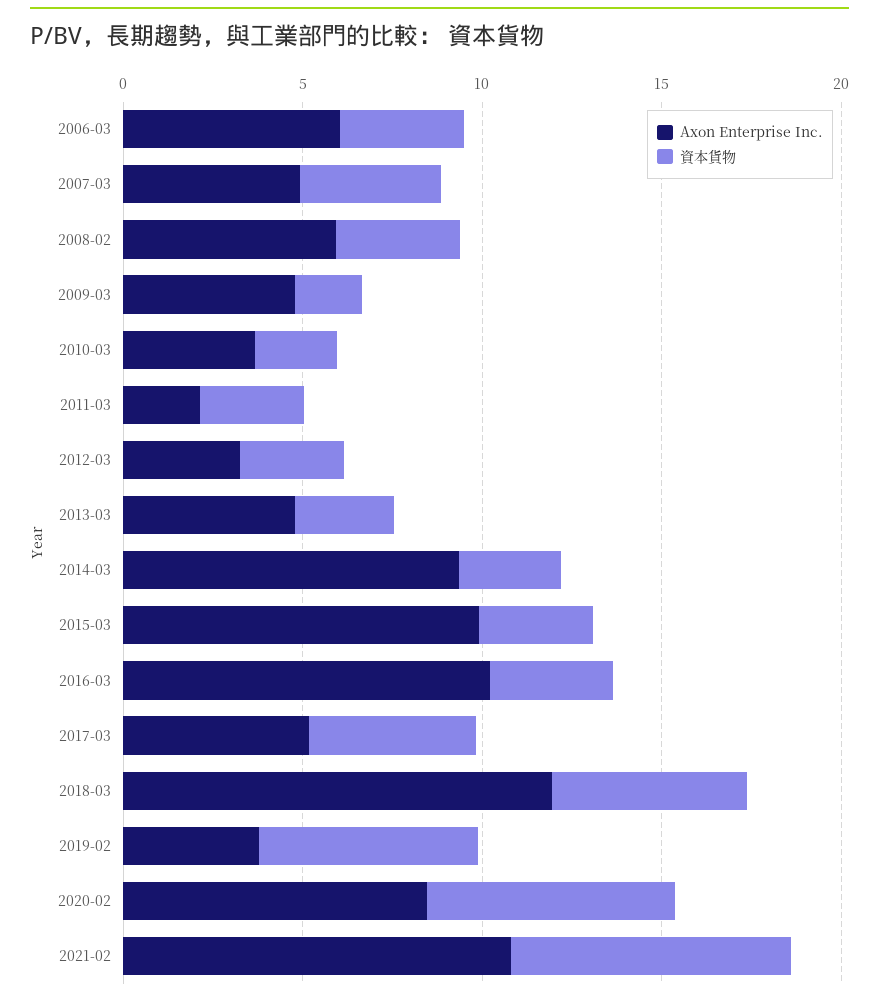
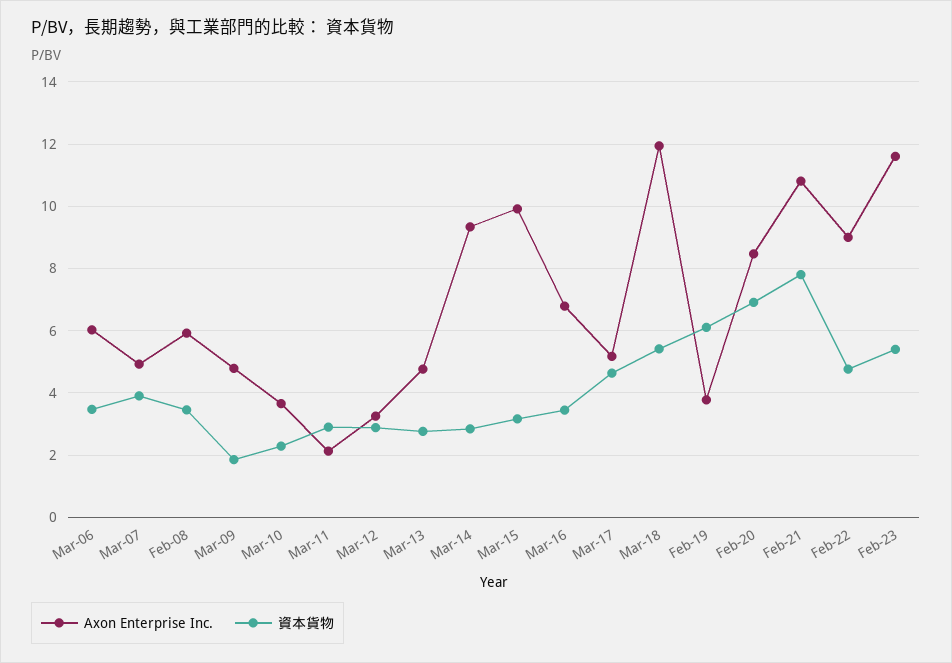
Axon Enterprise Inc., 2016-03: 10 -> 6.8
Axon Enterprise Inc., Feb-22: none -> 9
資本貨物, Feb-22: none -> 4.8
Axon Enterprise Inc., Feb-23: none -> 11.6
資本貨物, Feb-23: none -> 5.4

